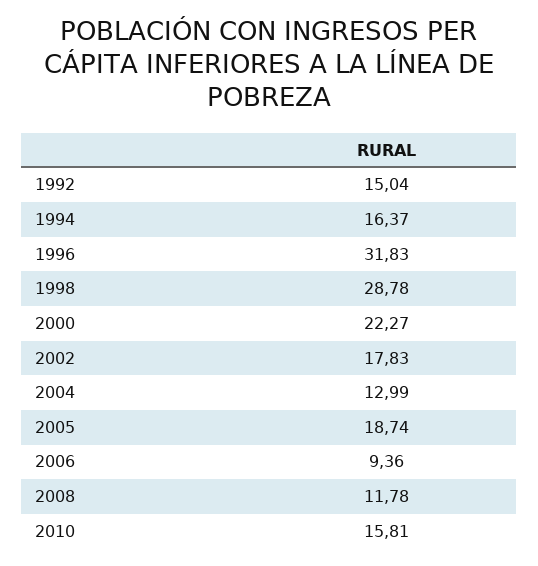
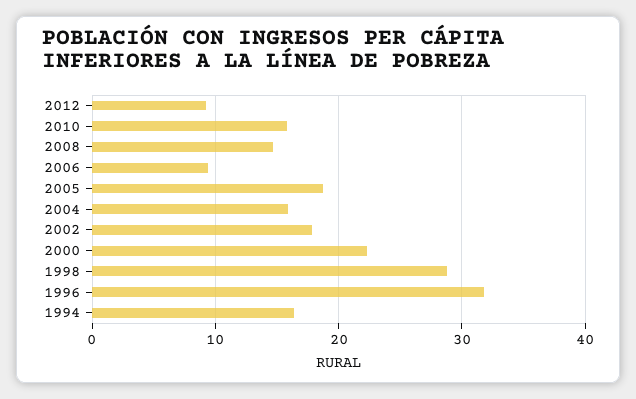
1992: 15.04 -> none
2004: 12.99 -> 16
2008: 11.78 -> 15
2012: none -> 9

